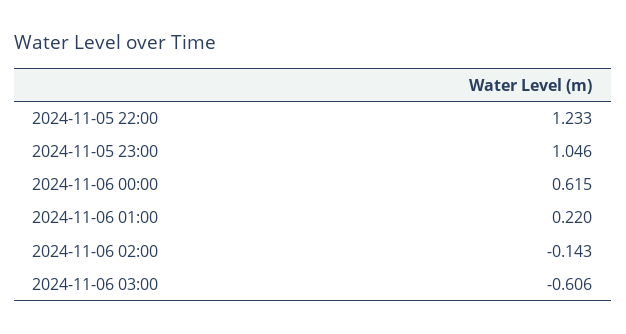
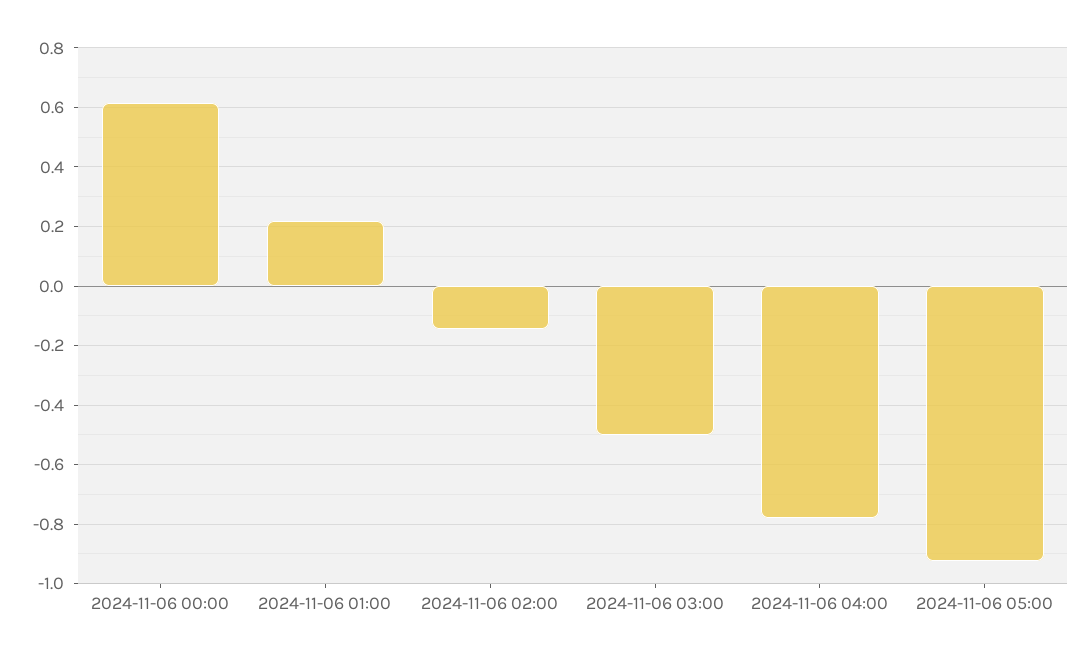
2024-11-05 22:00: 1.233 -> none
2024-11-05 23:00: 1.046 -> none
2024-11-06 03:00: -0.606 -> -0.5
2024-11-06 04:00: none -> -0.775
2024-11-06 05:00: none -> -0.925

